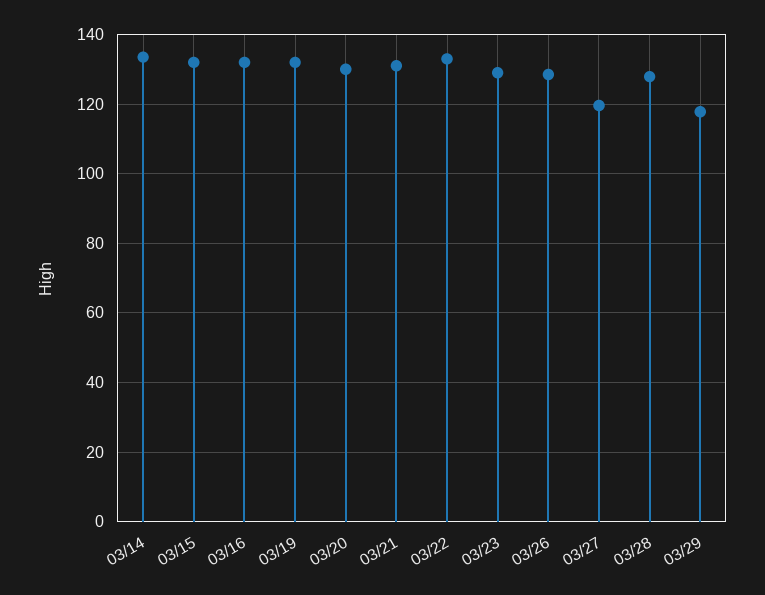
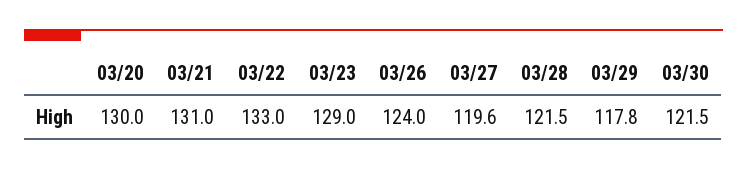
03/14: 134 -> none
03/15: 132 -> none
03/16: 132 -> none
03/19: 132 -> none
03/26: 128 -> 124
03/28: 128 -> 121.5
03/30: none -> 121.5

